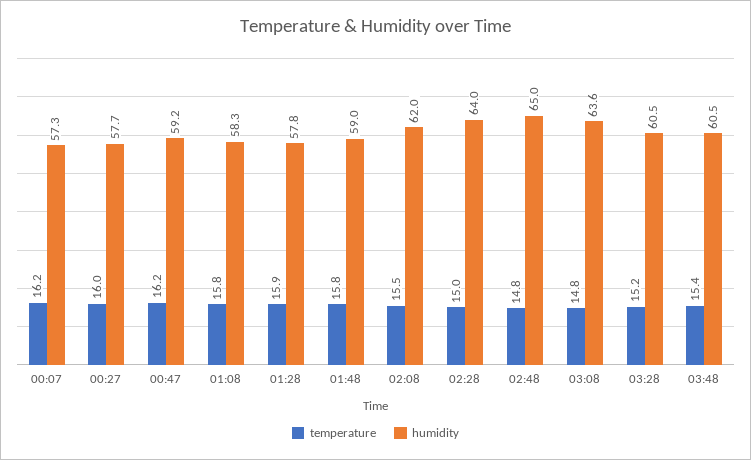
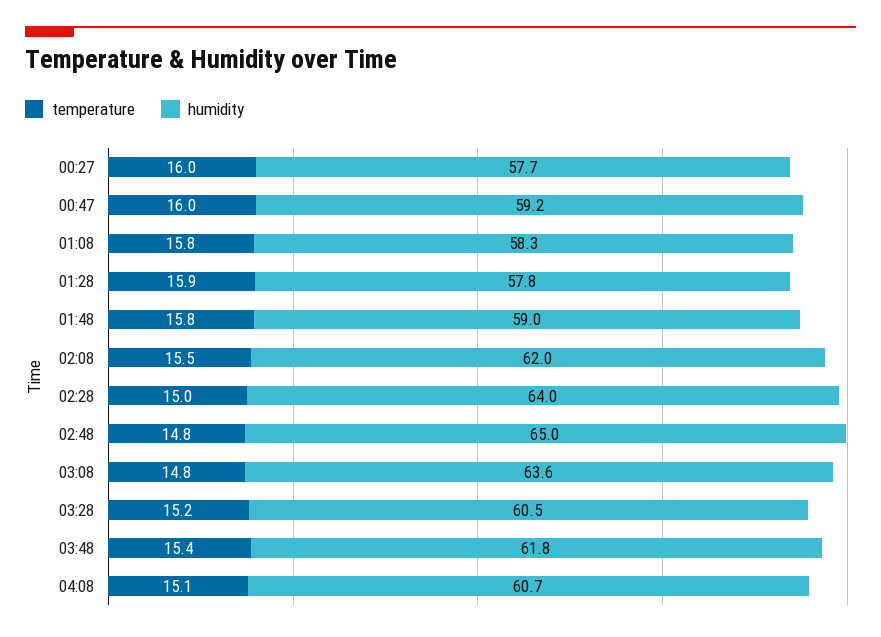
temperature, 00:07: 16.2 -> none
humidity, 00:07: 57.3 -> none
temperature, 00:47: 16.2 -> 16
humidity, 03:48: 60.5 -> 61.8
temperature, 04:08: none -> 15.1
humidity, 04:08: none -> 60.7

